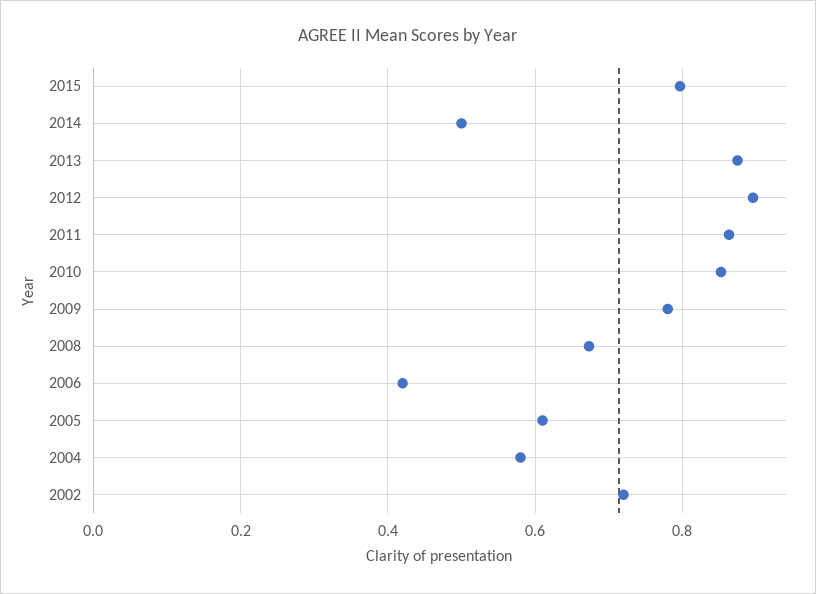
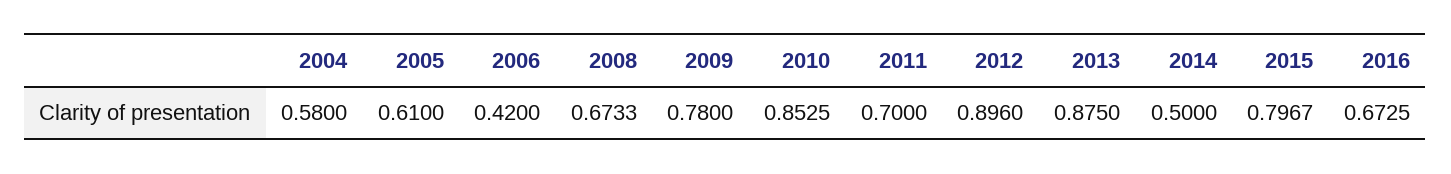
2011: 0.86 -> 0.7
2002: 0.72 -> none
2016: none -> 0.6725

